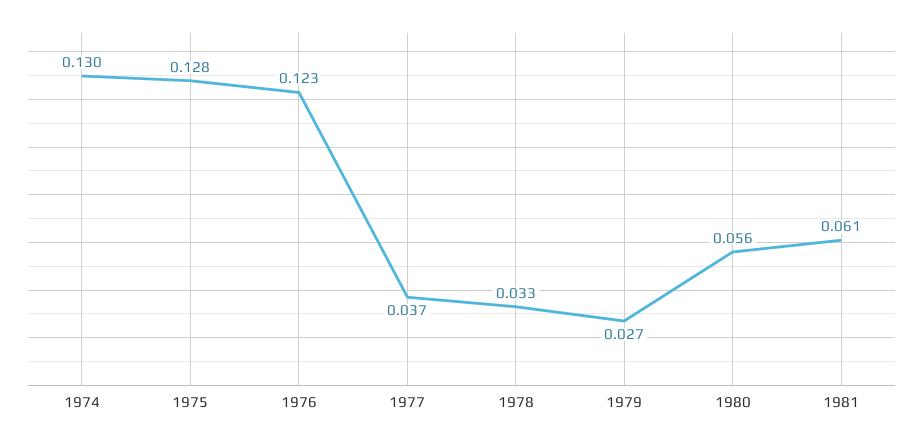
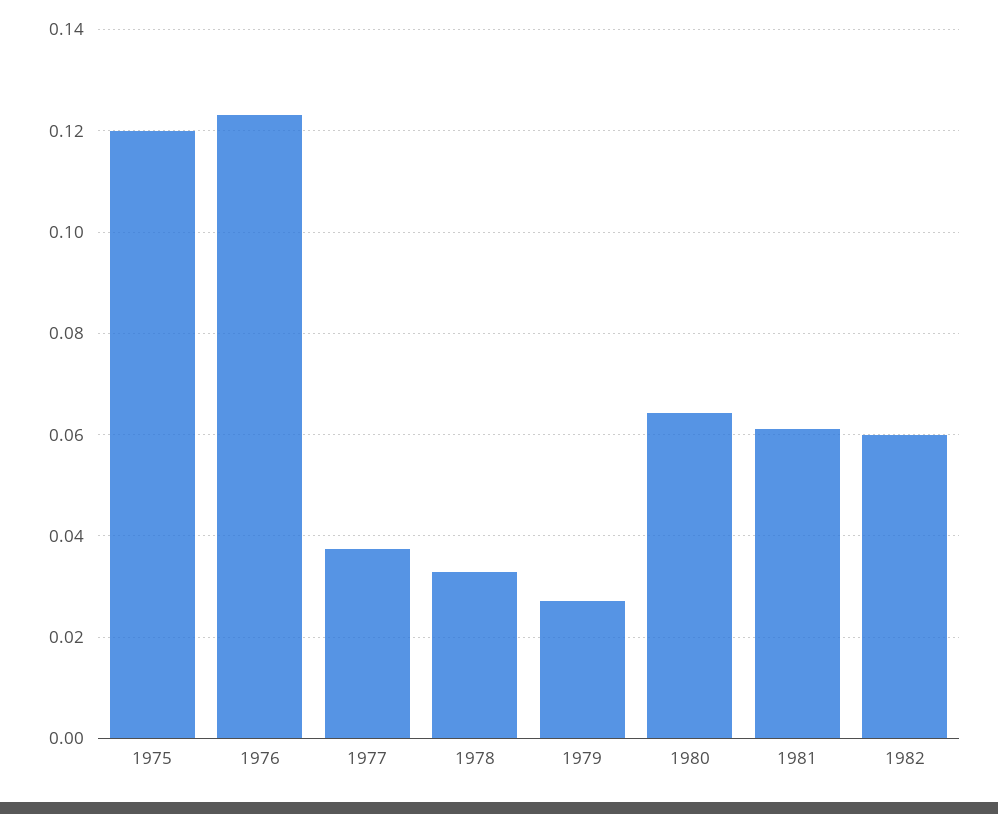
1974: 0.13 -> none
1975: 0.128 -> 0.12
1980: 0.056 -> 0.064
1982: none -> 0.06

